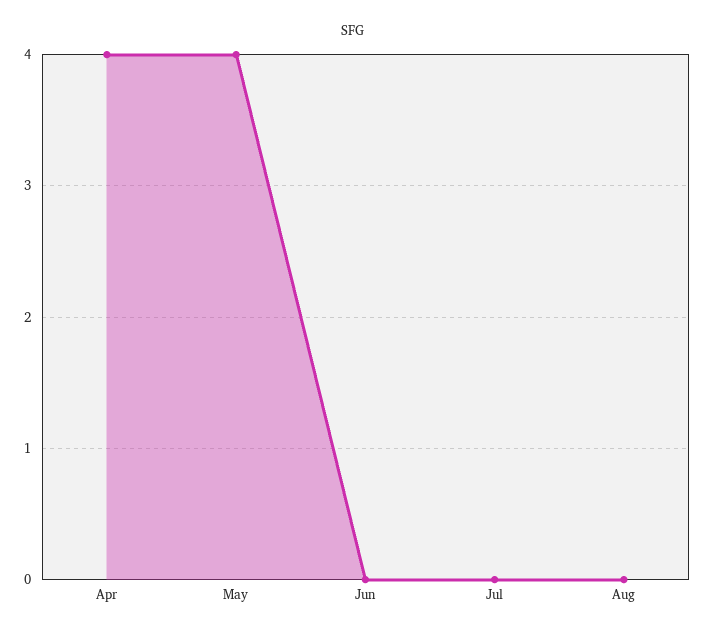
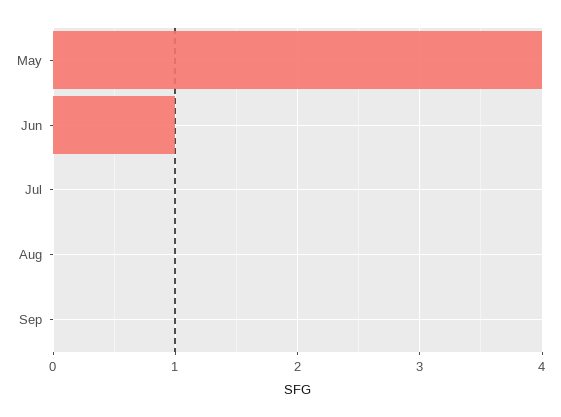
Apr: 4 -> none
Jun: 0 -> 1
Sep: none -> 0

